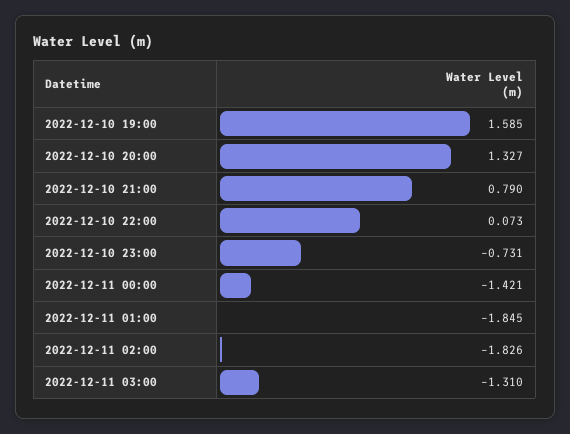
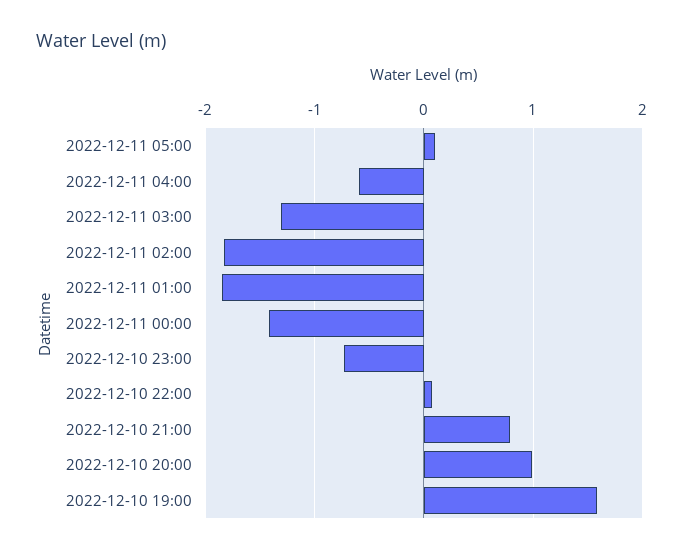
2022-12-10 20:00: 1.327 -> 1
2022-12-11 05:00: none -> 0.1
2022-12-11 04:00: none -> -0.6

